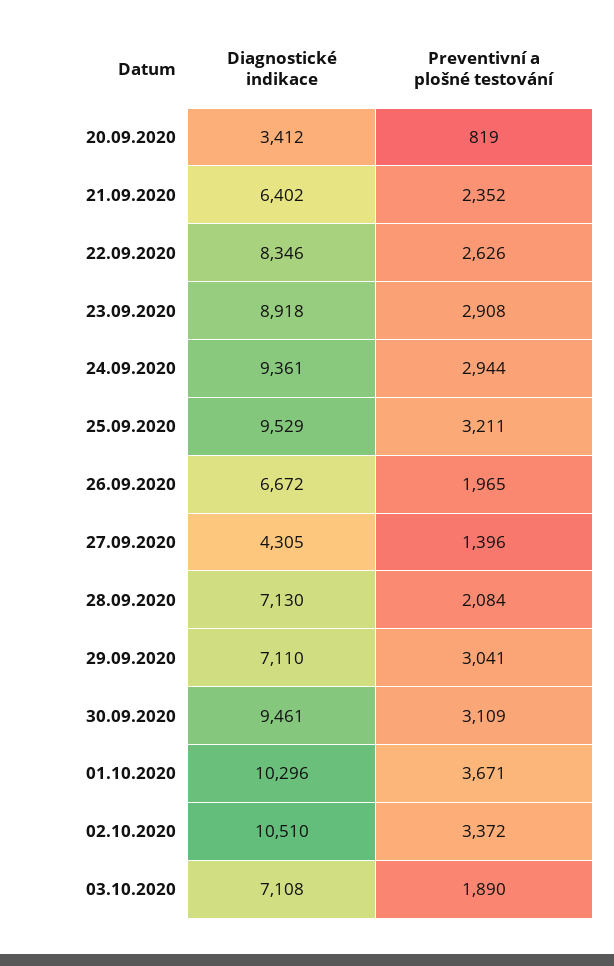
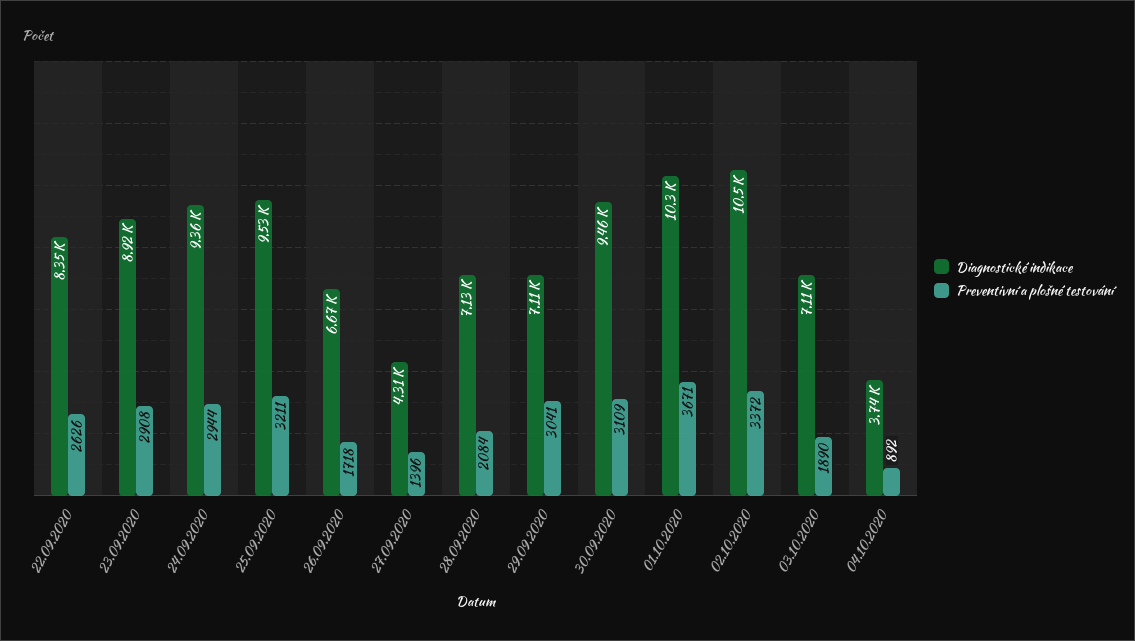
Diagnostické indikace, 20.09.2020: 3412 -> none
Preventivní a plošné testování, 20.09.2020: 819 -> none
Diagnostické indikace, 21.09.2020: 6402 -> none
Preventivní a plošné testování, 21.09.2020: 2352 -> none
Preventivní a plošné testování, 26.09.2020: 1965 -> 1718
Diagnostické indikace, 04.10.2020: none -> 3740
Preventivní a plošné testování, 04.10.2020: none -> 892

